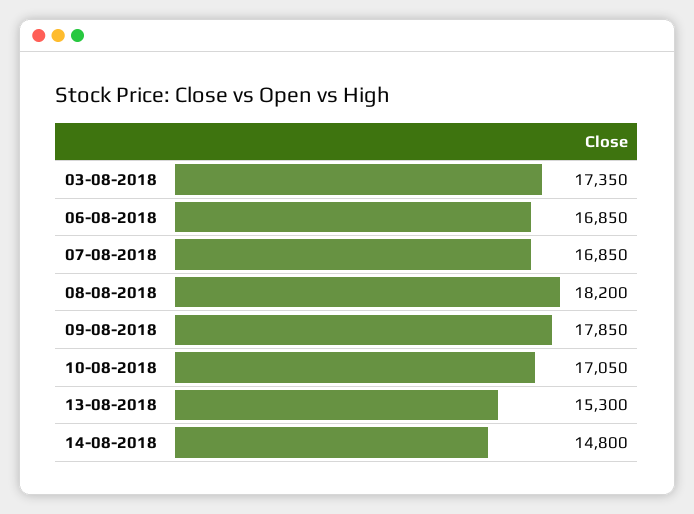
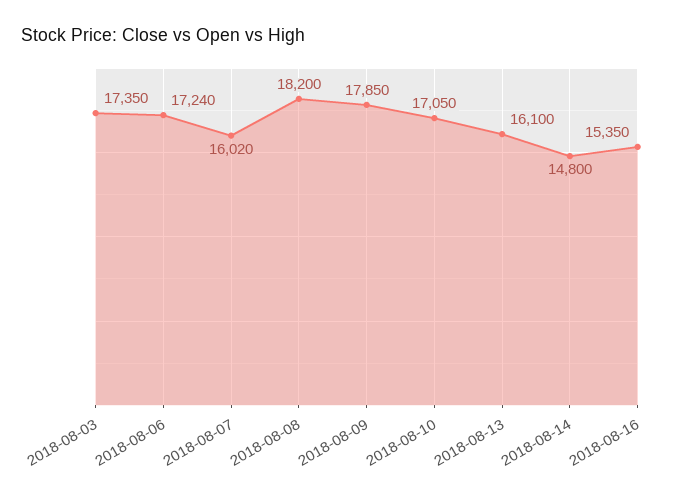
06-08-2018: 16850 -> 17240
07-08-2018: 16850 -> 16020
13-08-2018: 15300 -> 16100
2018-08-16: none -> 15350

